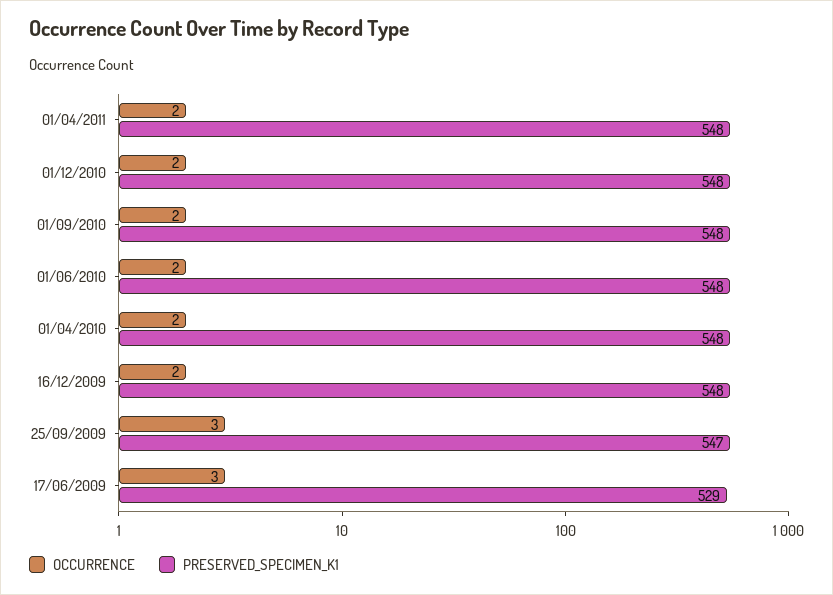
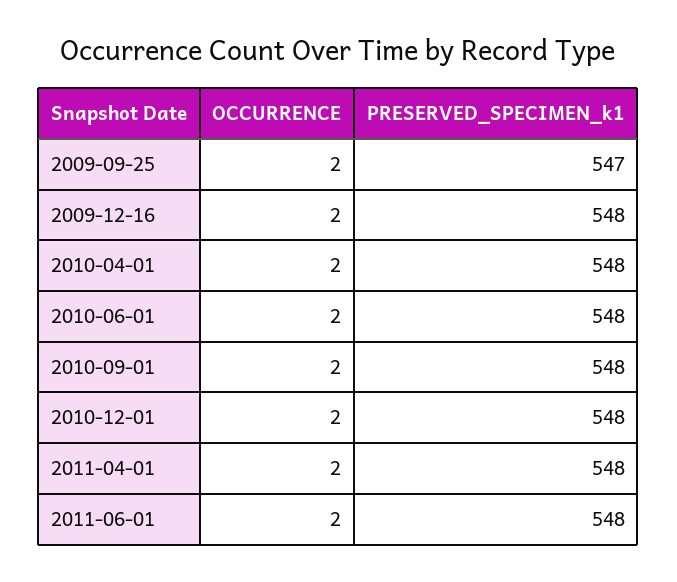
OCCURRENCE, 25/09/2009: 3 -> 2
OCCURRENCE, 17/06/2009: 3 -> none
PRESERVED_SPECIMEN_K1, 17/06/2009: 529 -> none
OCCURRENCE, 2011-06-01: none -> 2
PRESERVED_SPECIMEN_K1, 2011-06-01: none -> 548

